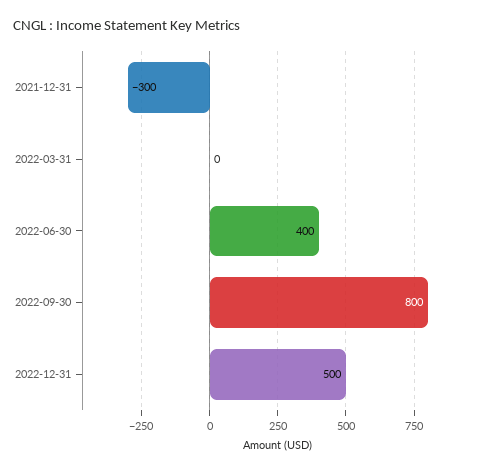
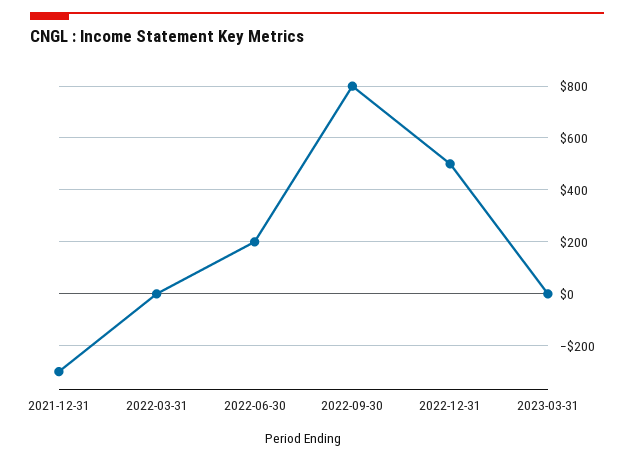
2022-06-30: 400 -> 200
2023-03-31: none -> 0

